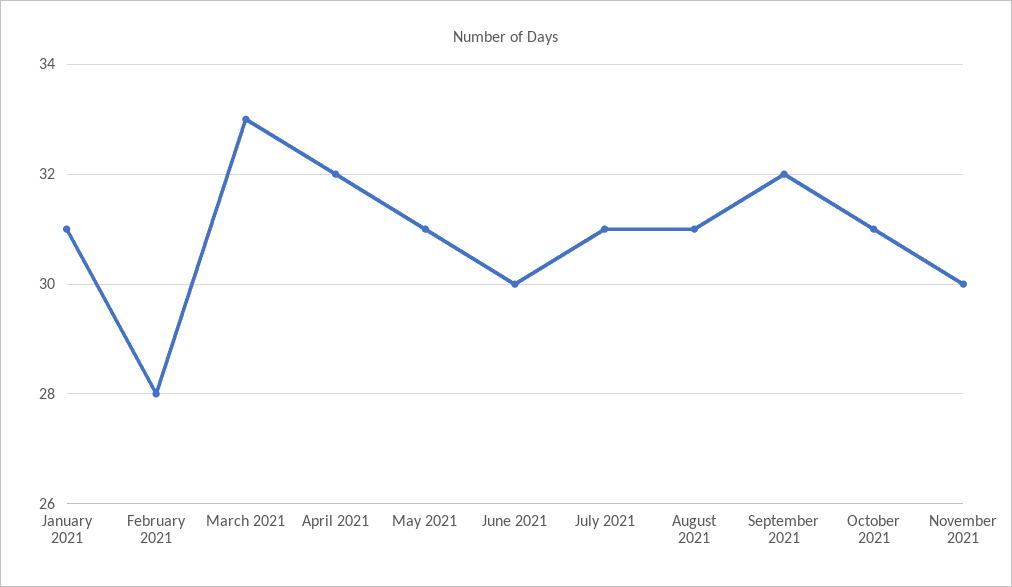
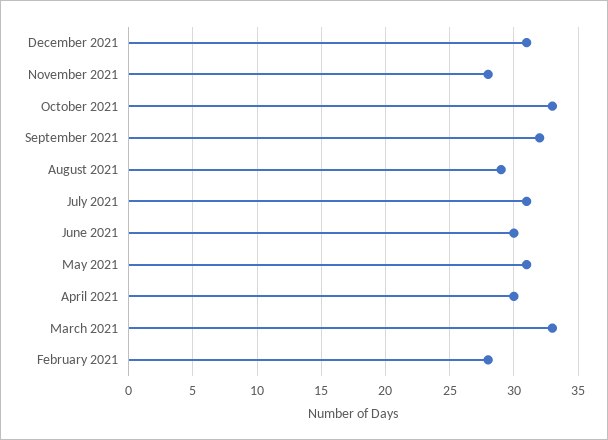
January 2021: 31 -> none
April 2021: 32 -> 30
August 2021: 31 -> 29
October 2021: 31 -> 33
November 2021: 30 -> 28
December 2021: none -> 31

